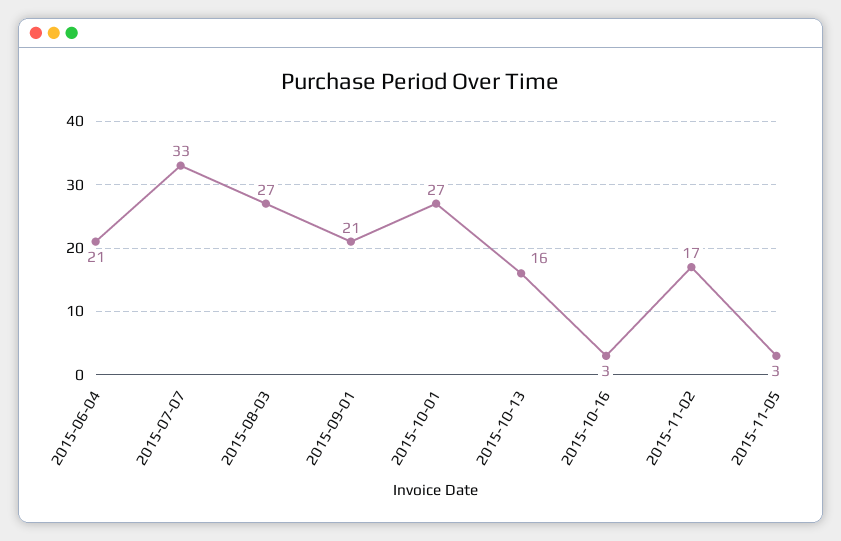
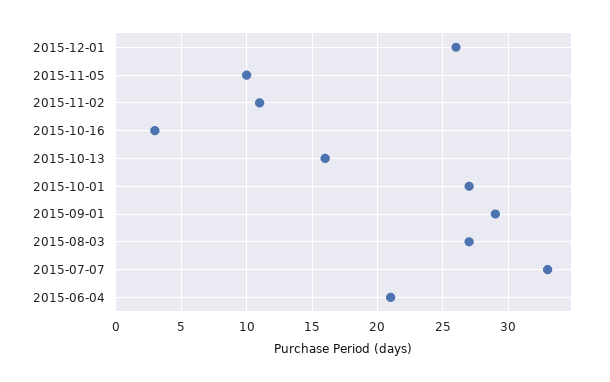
2015-09-01: 21 -> 29
2015-11-02: 17 -> 11
2015-11-05: 3 -> 10
2015-12-01: none -> 26

